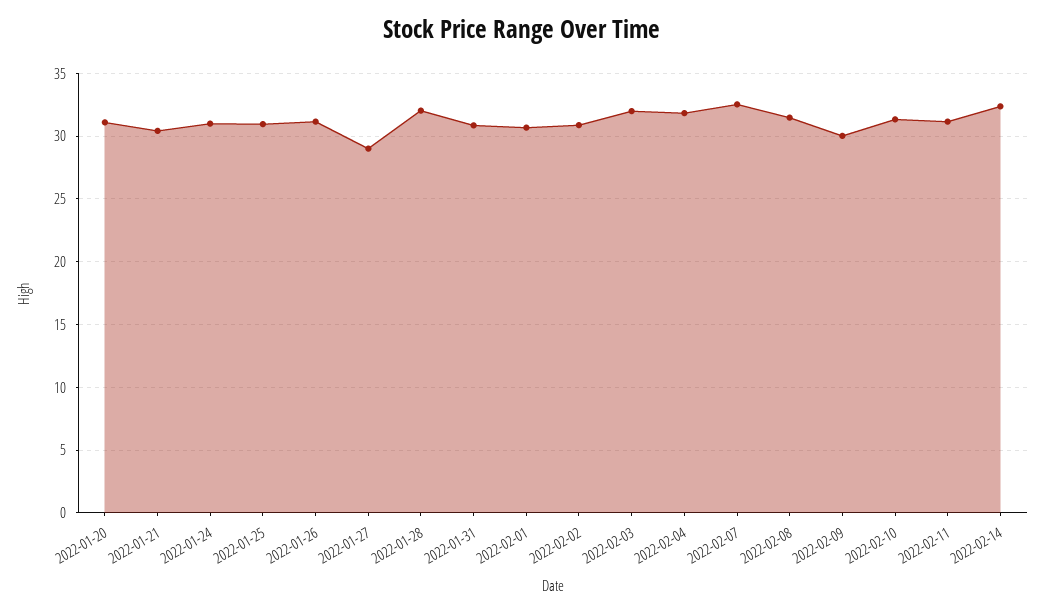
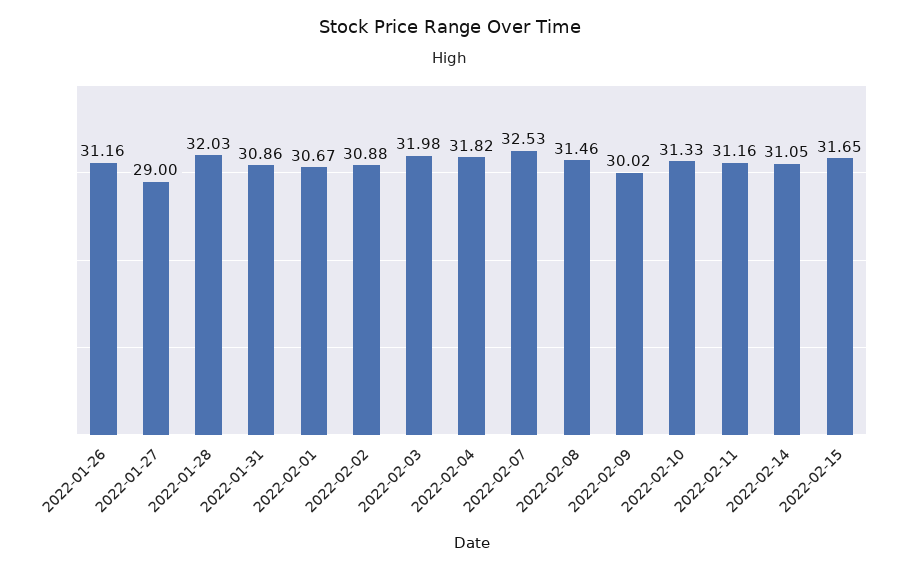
2022-01-20: 31 -> none
2022-01-21: 30.5 -> none
2022-01-24: 31 -> none
2022-01-25: 31 -> none
2022-02-14: 32.5 -> 31.05
2022-02-15: none -> 31.65

